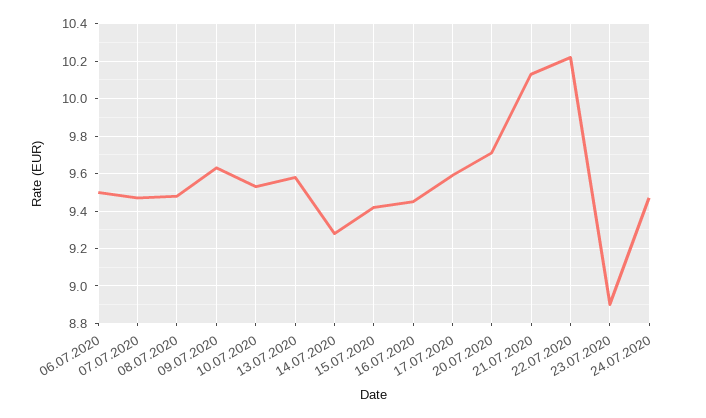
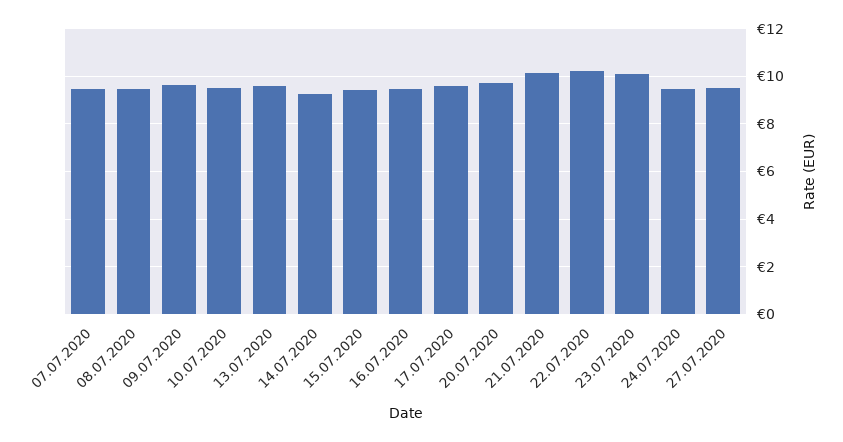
06.07.2020: 9.5 -> none
23.07.2020: 8.9 -> 10
27.07.2020: none -> 9.5

